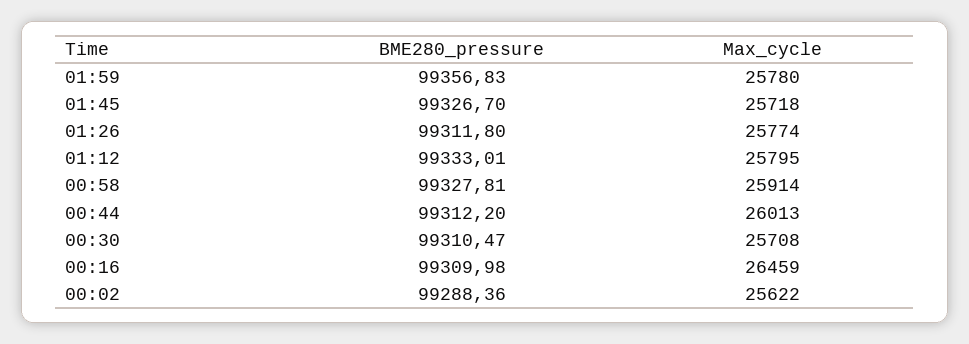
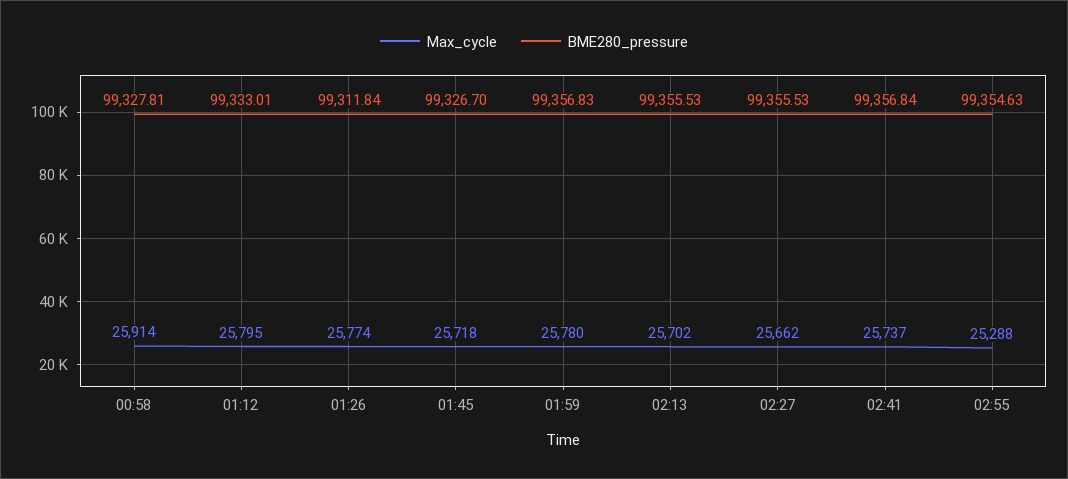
BME280_pressure, 01:26: 99311.8 -> 99311.84
BME280_pressure, 00:44: 99312.2 -> none
Max_cycle, 00:44: 26013 -> none
BME280_pressure, 00:30: 99310.47 -> none
Max_cycle, 00:30: 25708 -> none
BME280_pressure, 00:16: 99309.98 -> none
Max_cycle, 00:16: 26459 -> none
BME280_pressure, 00:02: 99288.36 -> none
Max_cycle, 00:02: 25622 -> none
Max_cycle, 02:13: none -> 25702
BME280_pressure, 02:13: none -> 99355.53
Max_cycle, 02:27: none -> 25662
BME280_pressure, 02:27: none -> 99355.53
Max_cycle, 02:41: none -> 25737
BME280_pressure, 02:41: none -> 99356.84
Max_cycle, 02:55: none -> 25288
BME280_pressure, 02:55: none -> 99354.63

